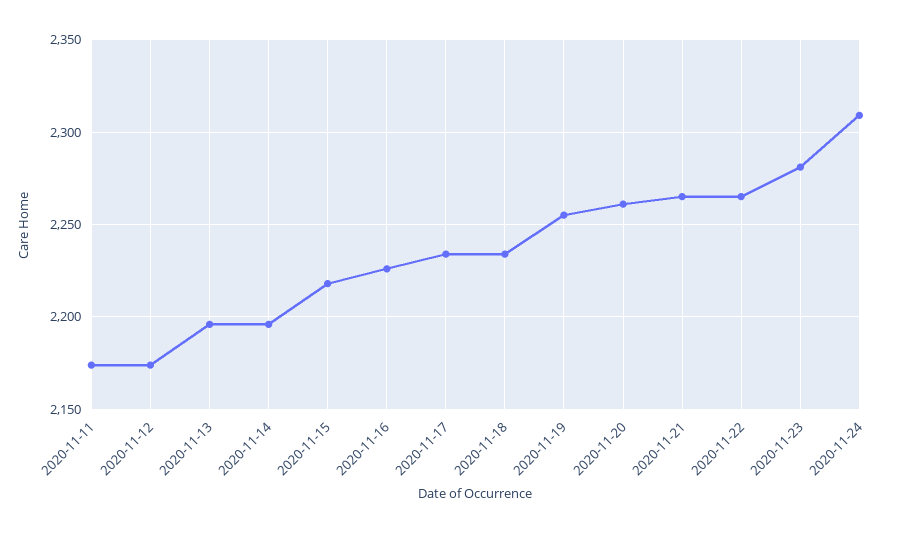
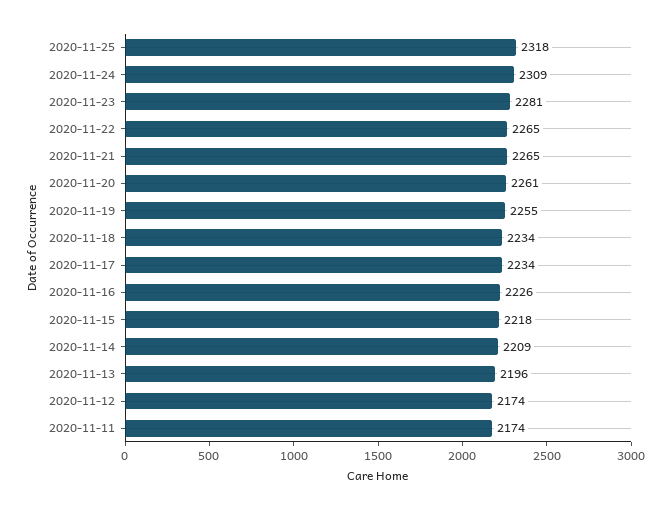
2020-11-14: 2195 -> 2209
2020-11-25: none -> 2318

